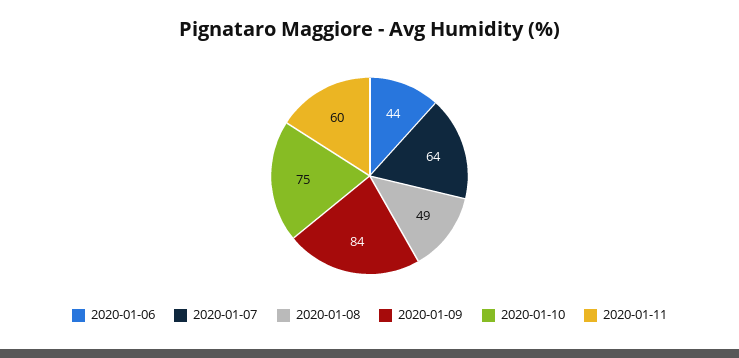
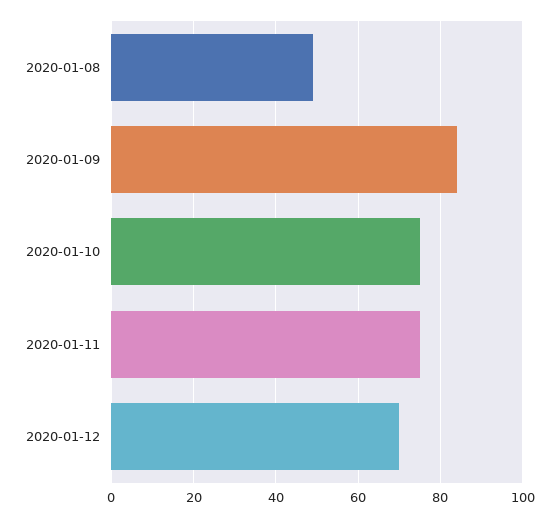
2020-01-06: 44 -> none
2020-01-07: 64 -> none
2020-01-11: 60 -> 75
2020-01-12: none -> 70

